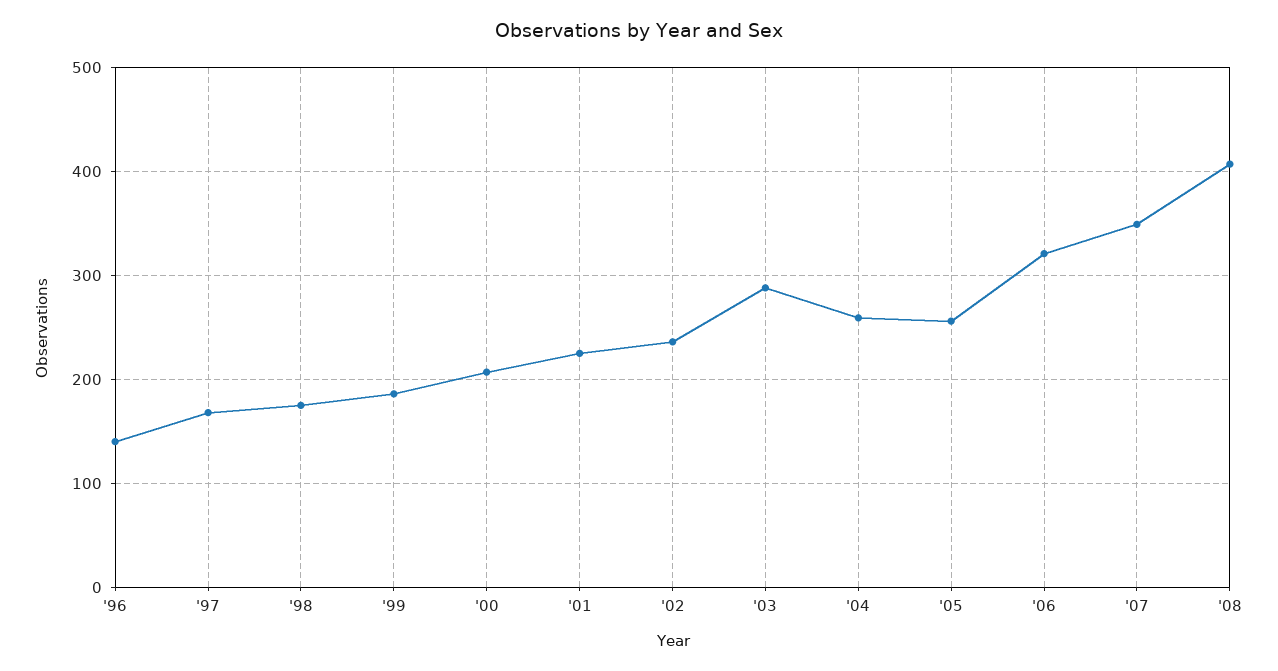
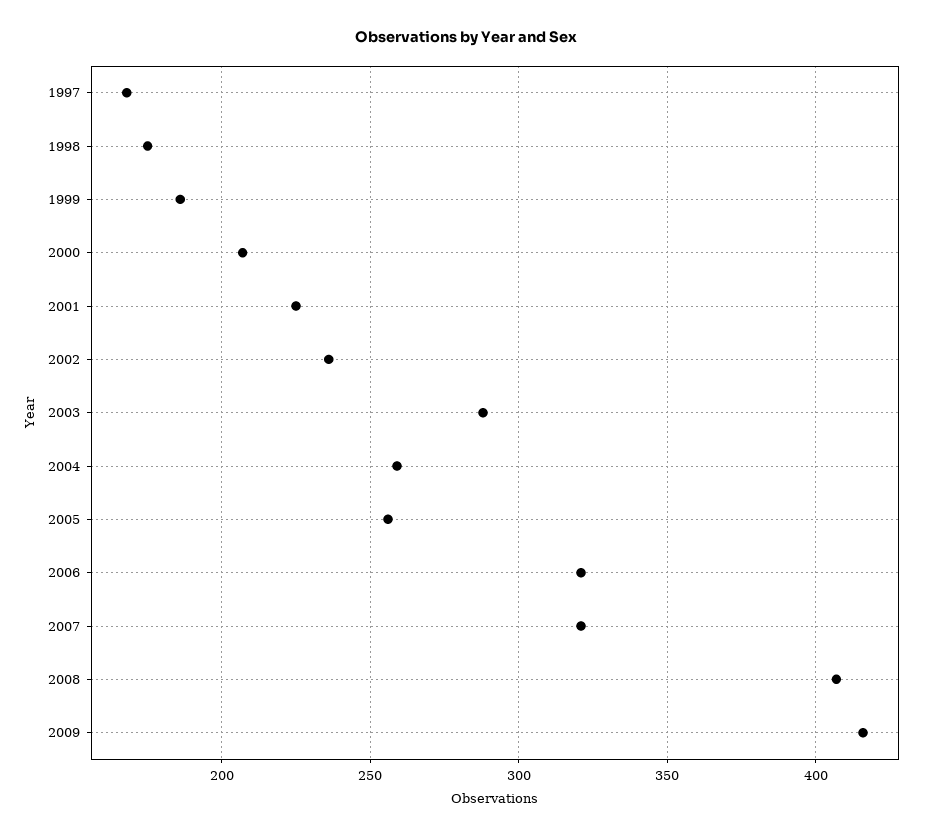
'96: 140 -> none
'07: 350 -> 320
2009: none -> 415

